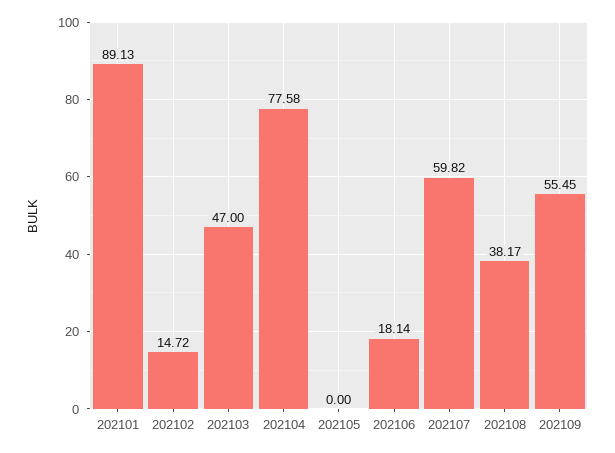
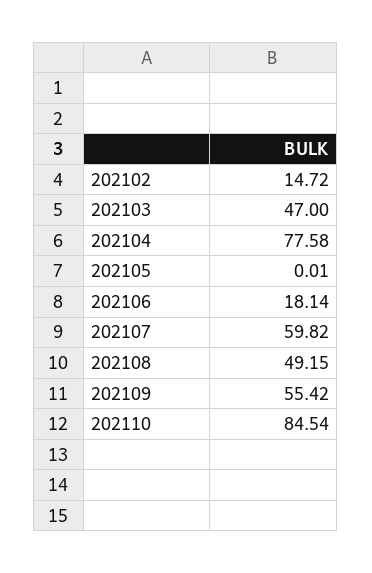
202101: 89.13 -> none
202105: 0 -> 0.01
202108: 38.17 -> 49.15
202109: 55.45 -> 55.42
202110: none -> 84.54

